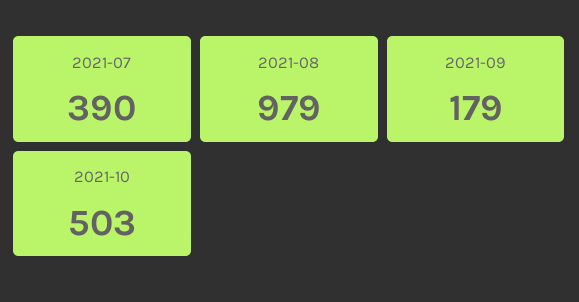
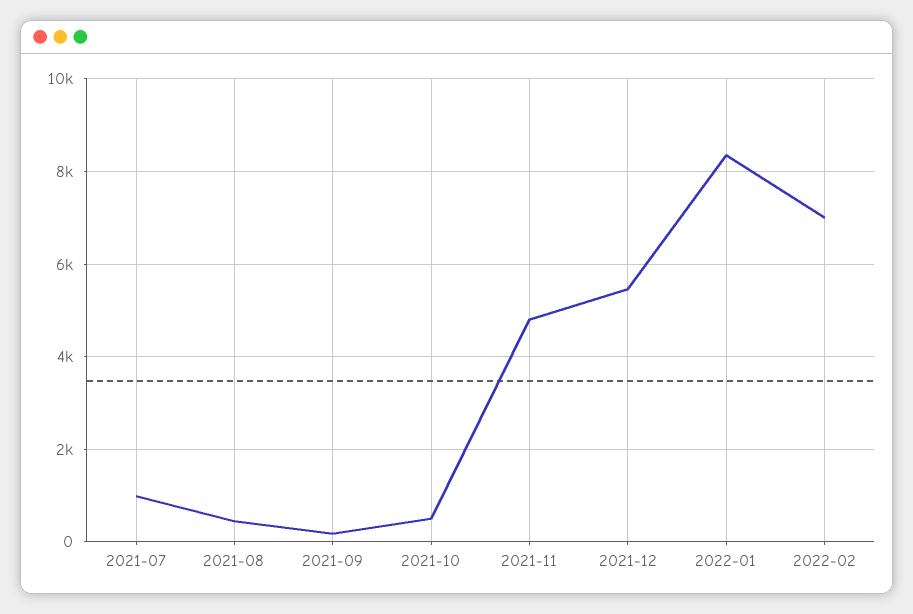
2021-07: 390 -> 1000
2021-08: 979 -> 400
2021-11: none -> 4800
2021-12: none -> 5400
2022-01: none -> 8400
2022-02: none -> 7000

